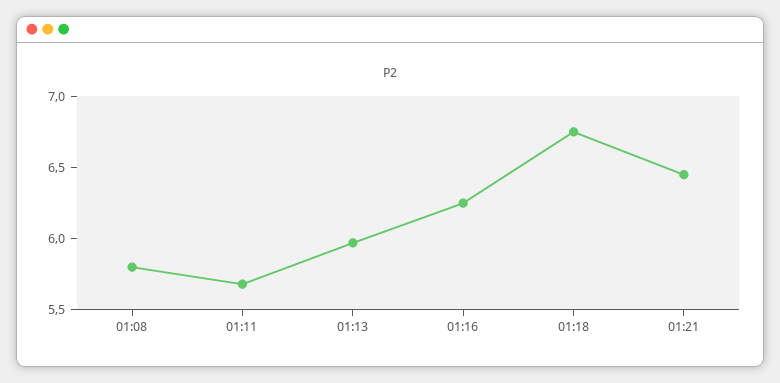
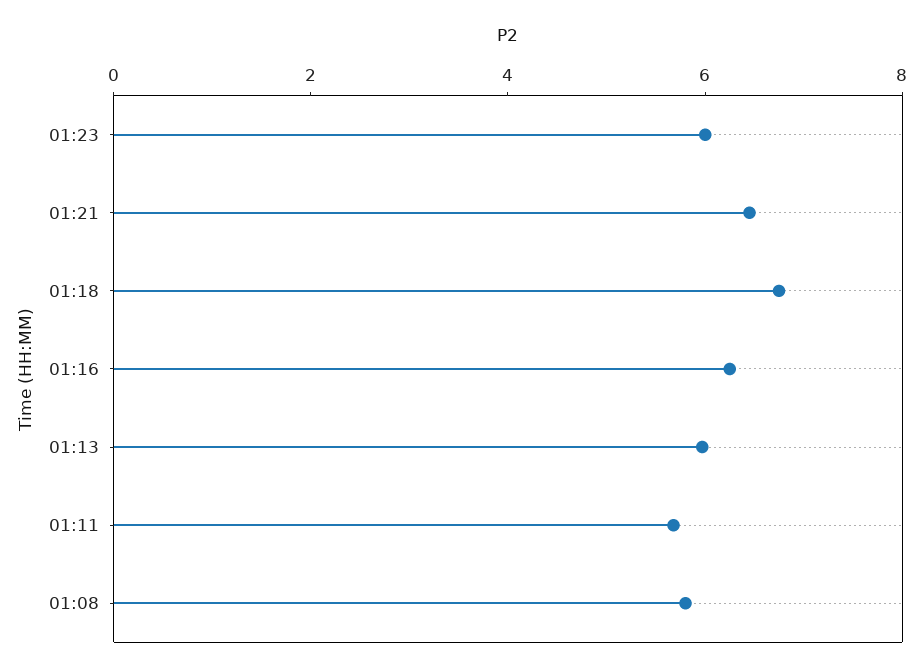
01:23: none -> 6

